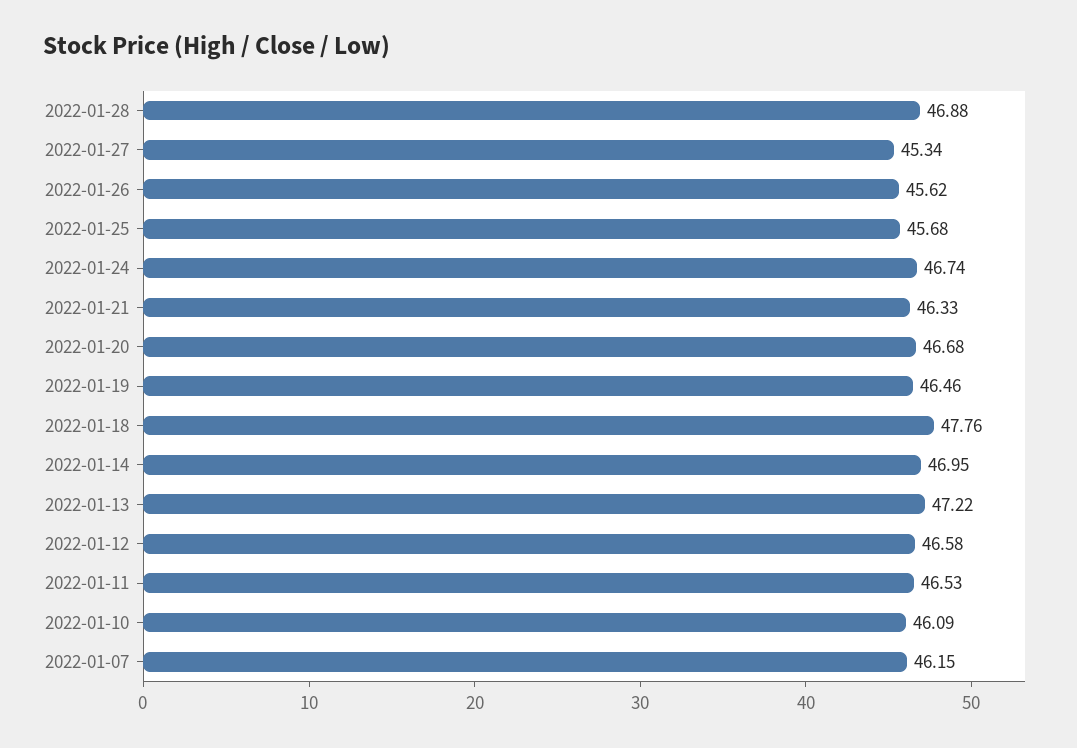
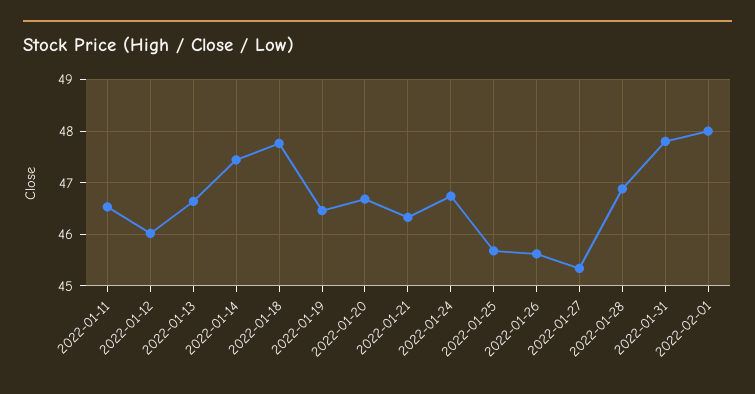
2022-01-14: 46.95 -> 47.4
2022-01-13: 47.22 -> 46.6
2022-01-12: 46.58 -> 46
2022-01-10: 46.09 -> none
2022-01-07: 46.15 -> none
2022-01-31: none -> 47.8
2022-02-01: none -> 48

